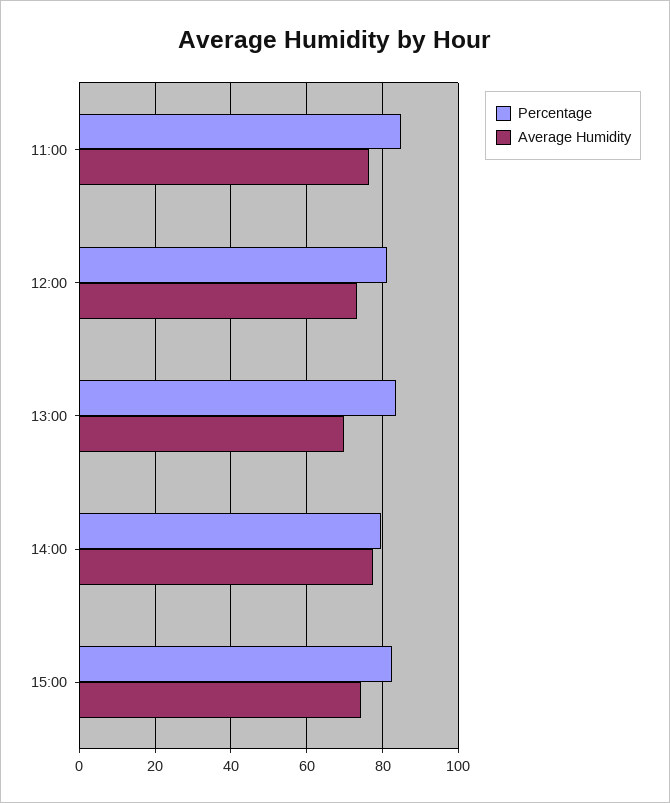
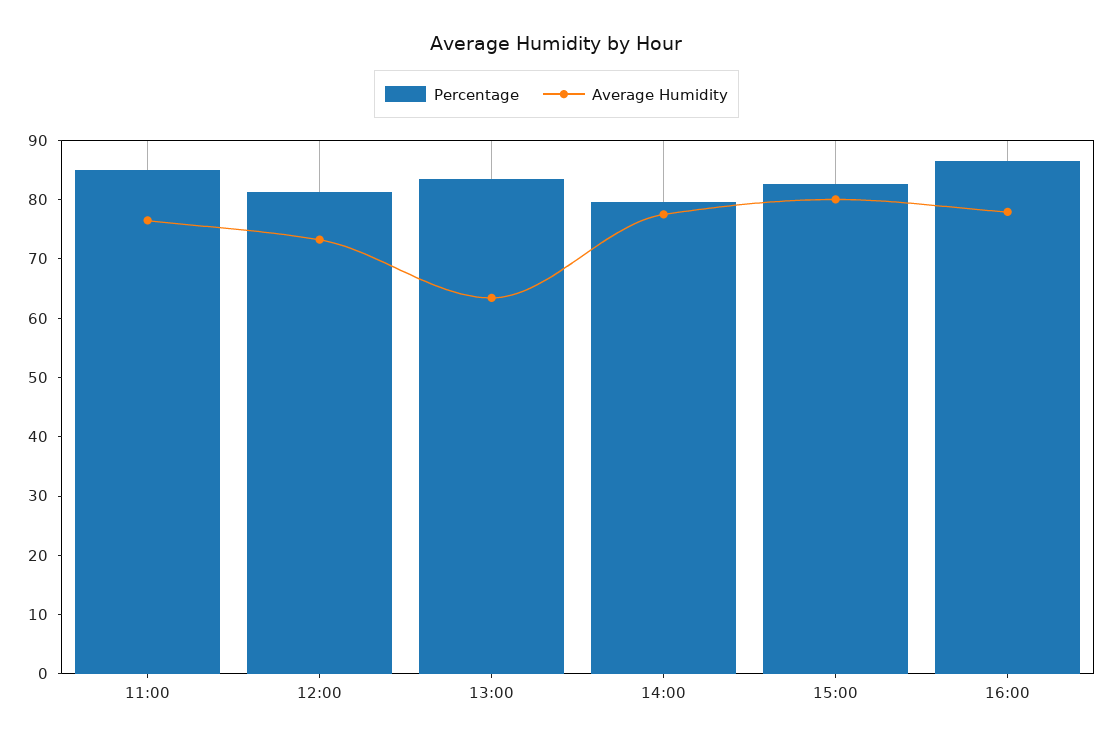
Average Humidity, 13:00: 70 -> 64
Average Humidity, 15:00: 74 -> 80
Percentage, 16:00: none -> 86
Average Humidity, 16:00: none -> 78

